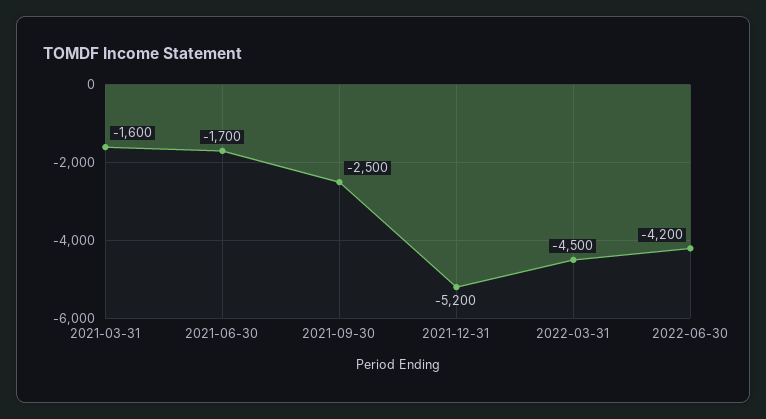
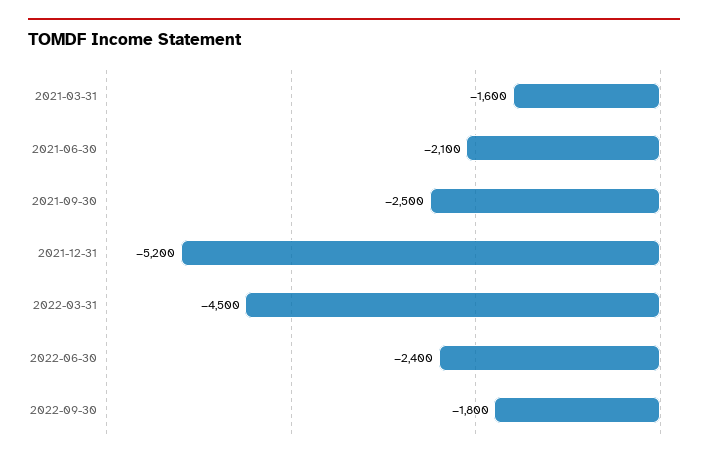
2021-06-30: -1700 -> -2100
2022-06-30: -4200 -> -2400
2022-09-30: none -> -1800

